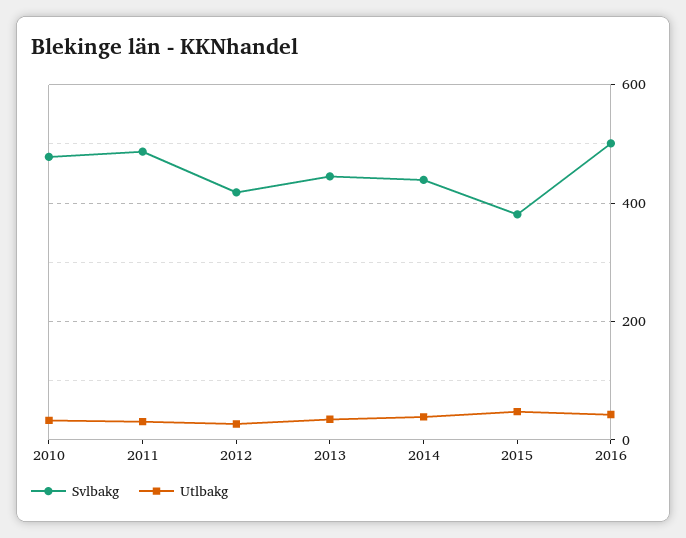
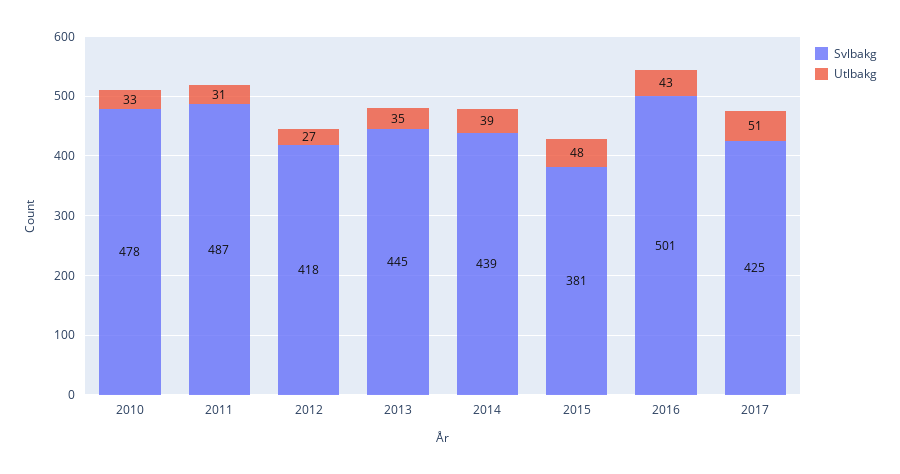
Svlbakg, 2017: none -> 425
Utlbakg, 2017: none -> 51

